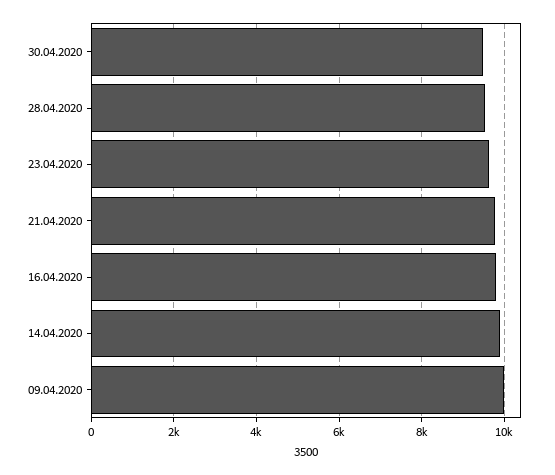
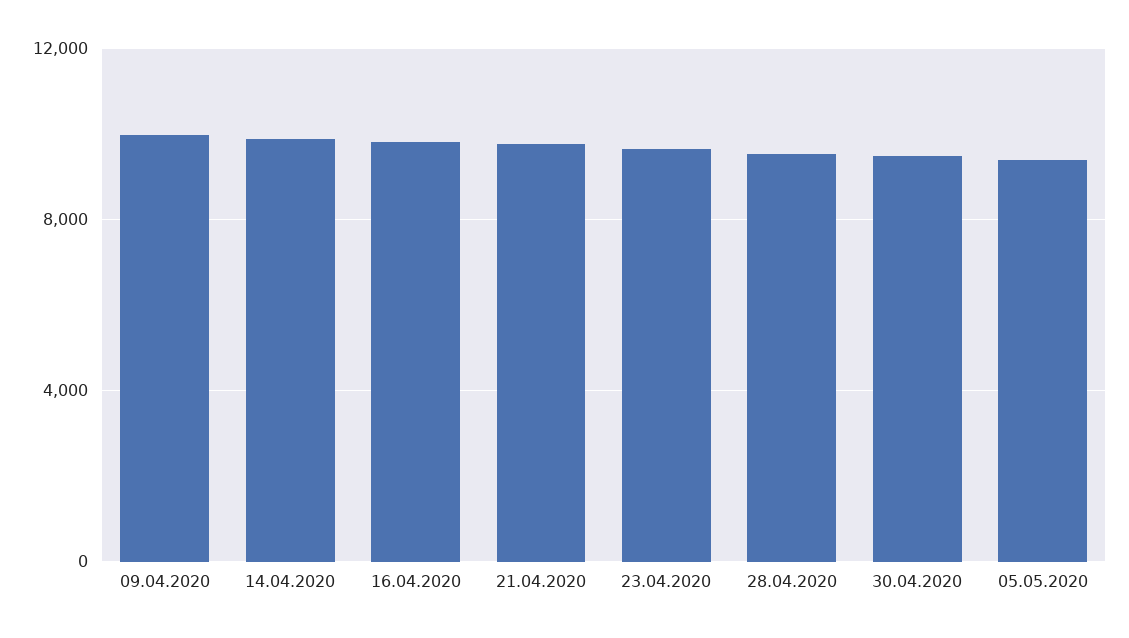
05.05.2020: none -> 9500

